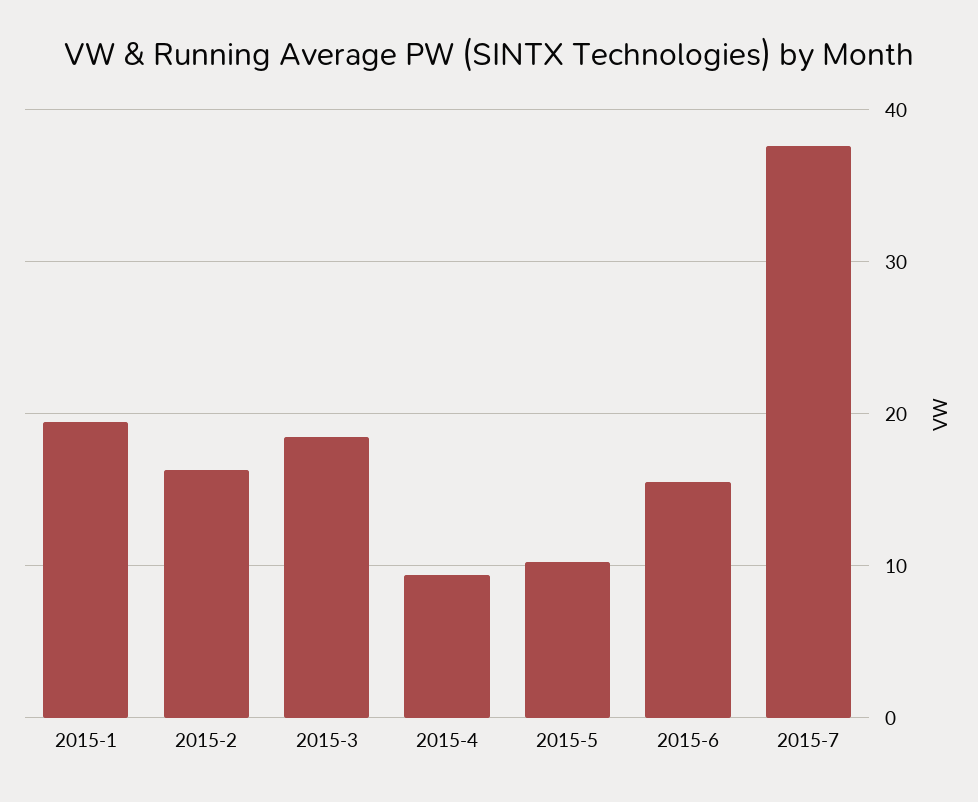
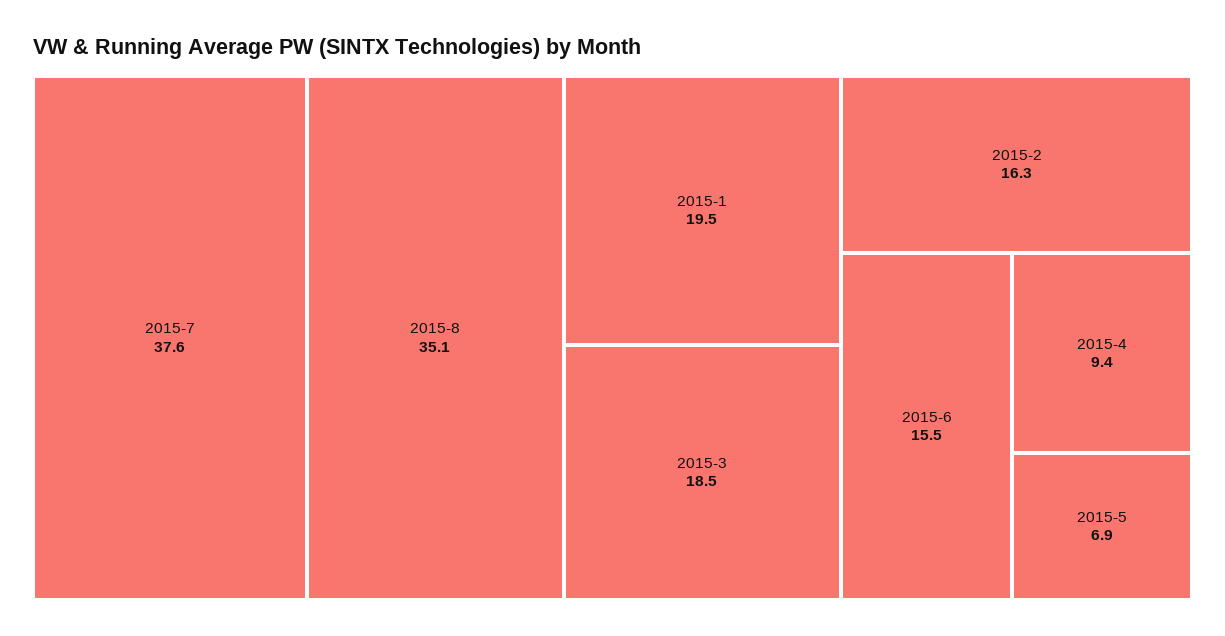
2015-5: 10 -> 6.9
2015-8: none -> 35.1

